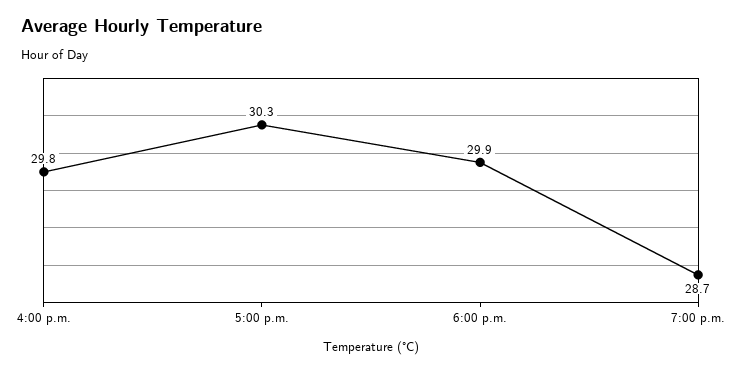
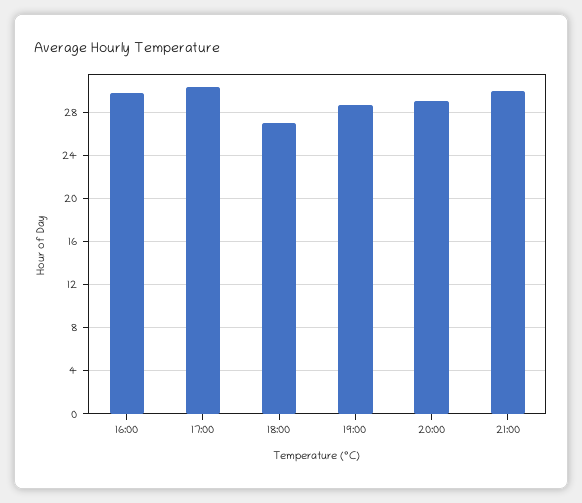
6:00 p.m.: 29.9 -> 27
20:00: none -> 29
21:00: none -> 30

